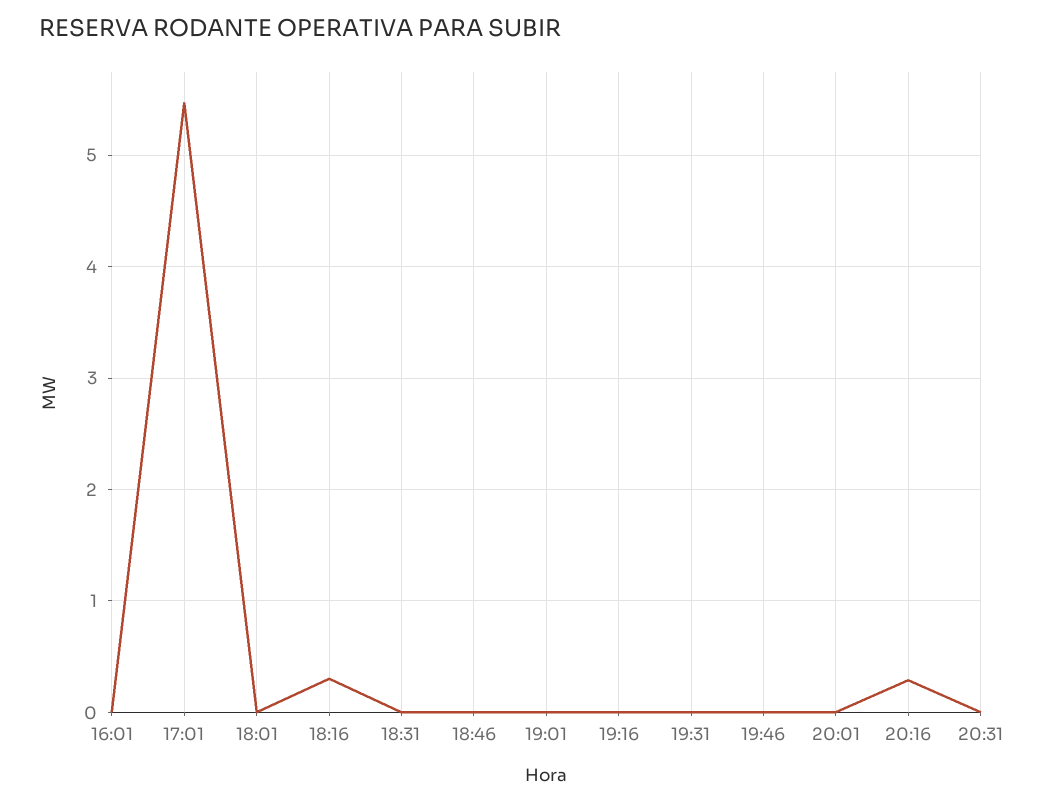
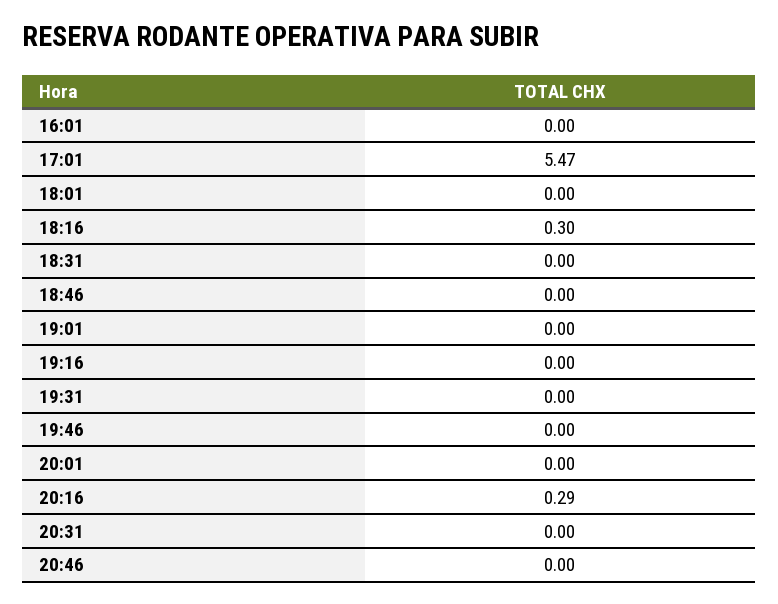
20:46: none -> 0

